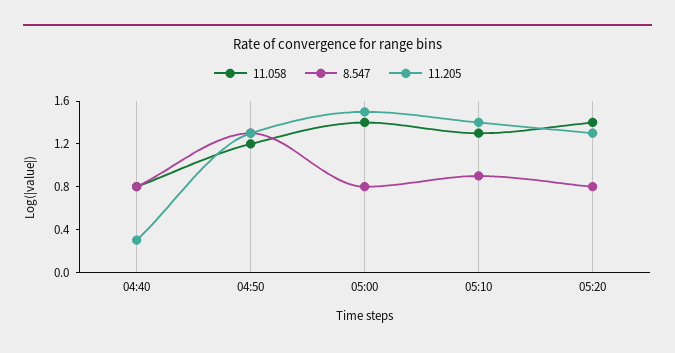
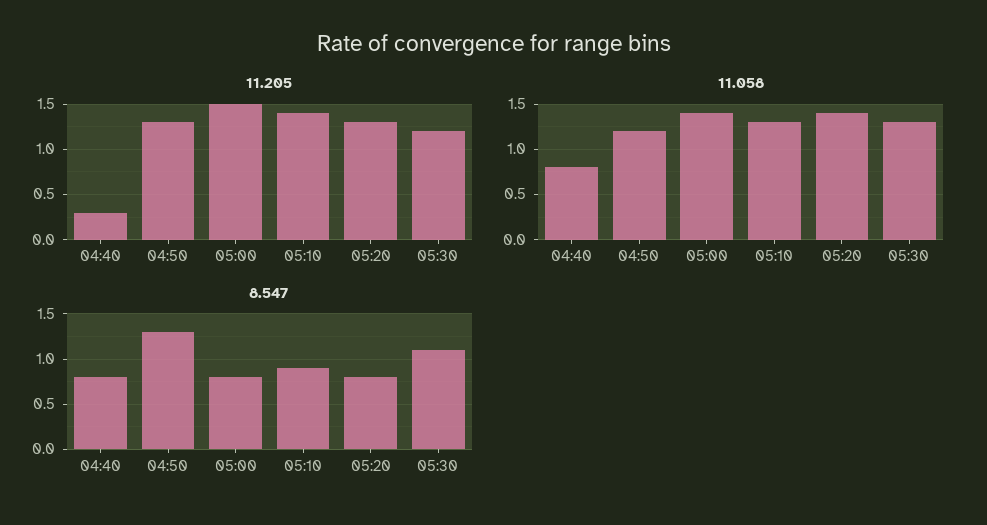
11.205, 05:30: none -> 1.2
11.058, 05:30: none -> 1.3
8.547, 05:30: none -> 1.1

